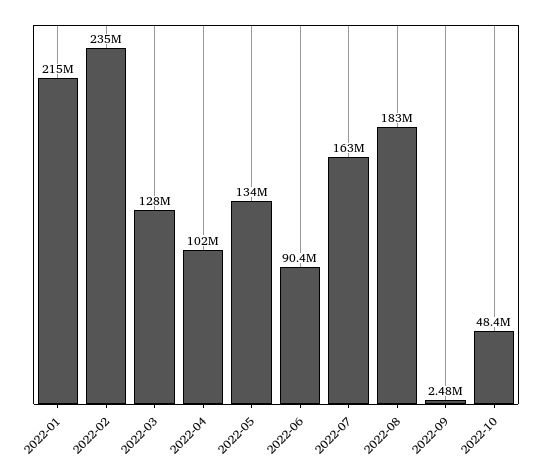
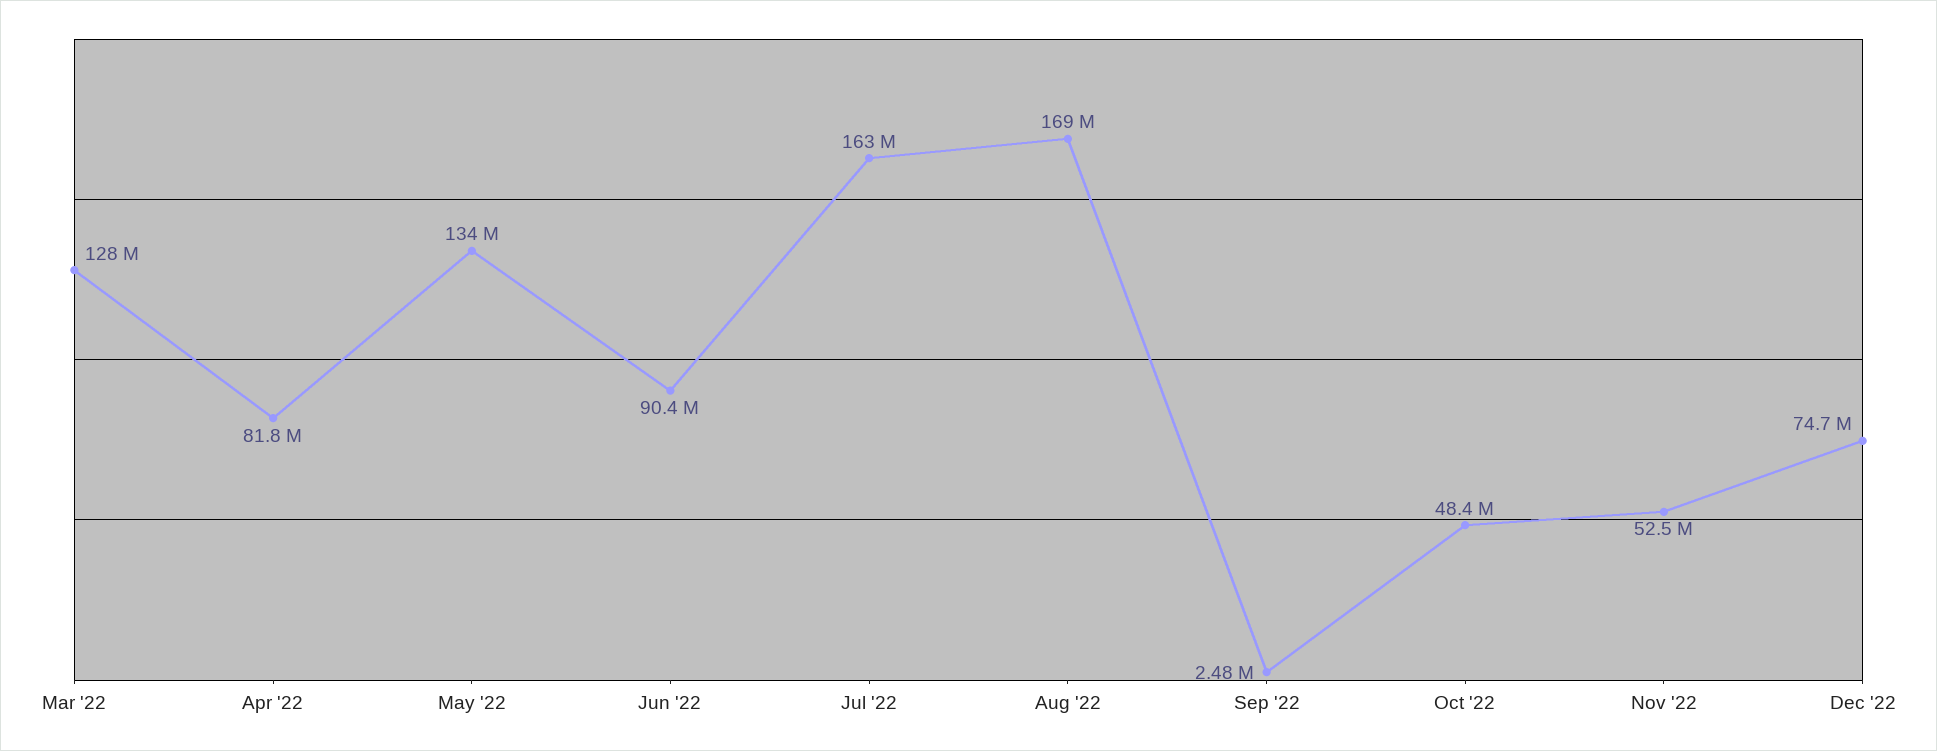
2022-01: 215000000 -> none
2022-02: 235000000 -> none
2022-04: 102000000 -> 81800000
2022-08: 183000000 -> 169000000
Nov '22: none -> 52500000
Dec '22: none -> 74700000

